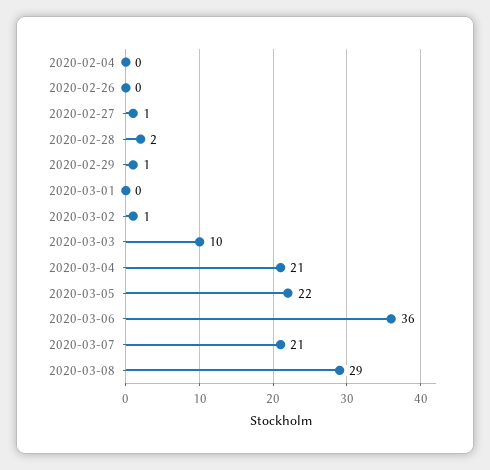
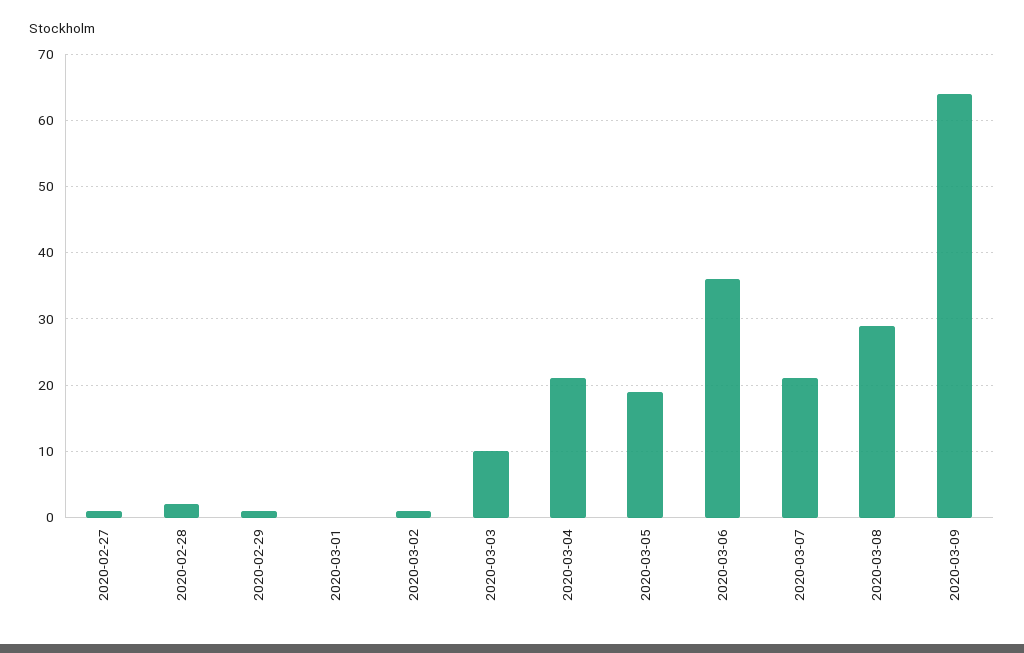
2020-02-04: 0 -> none
2020-02-26: 0 -> none
2020-03-05: 22 -> 19
2020-03-09: none -> 64

